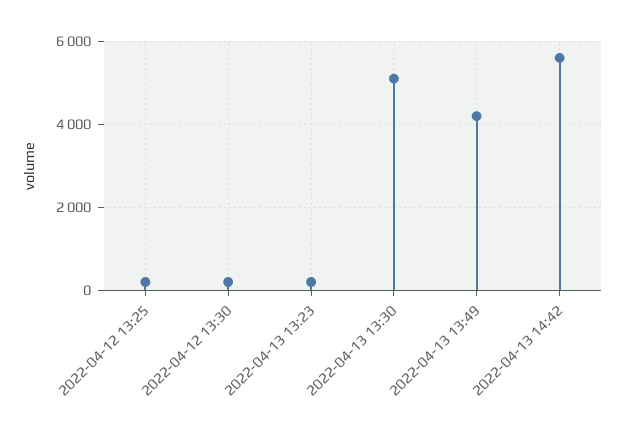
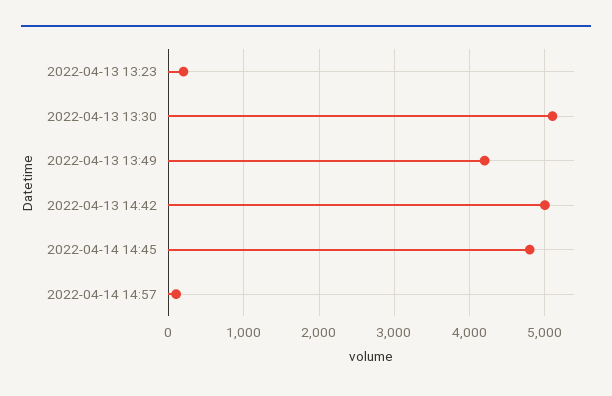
2022-04-12 13:25: 200 -> none
2022-04-12 13:30: 200 -> none
2022-04-13 14:42: 5600 -> 5000
2022-04-14 14:45: none -> 4800
2022-04-14 14:57: none -> 100

